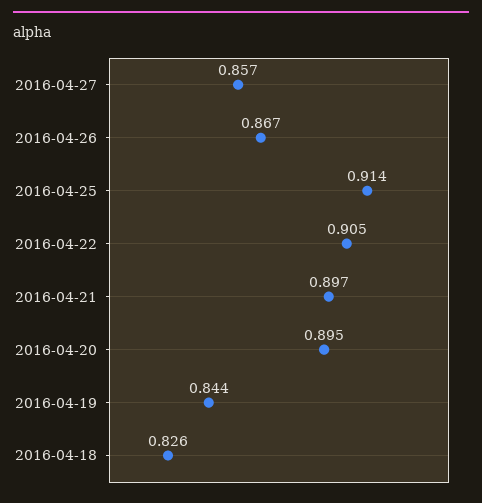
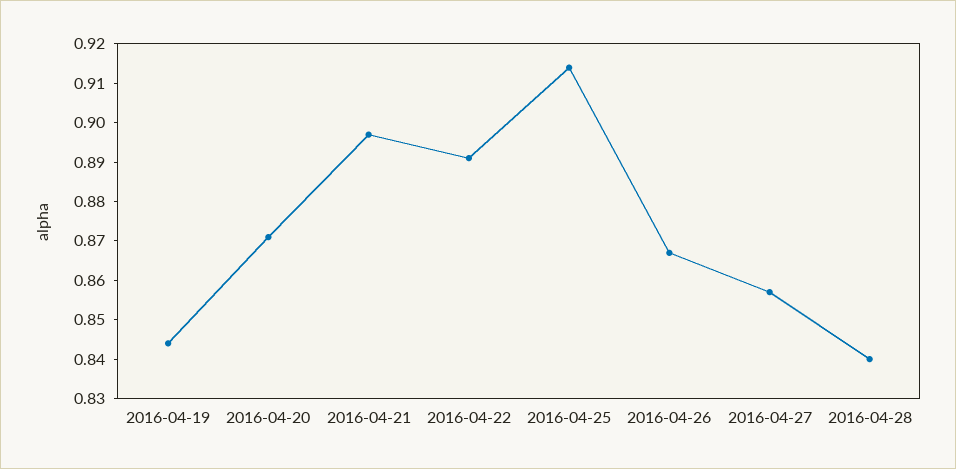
2016-04-22: 0.905 -> 0.89
2016-04-20: 0.895 -> 0.87
2016-04-18: 0.826 -> none
2016-04-28: none -> 0.84

